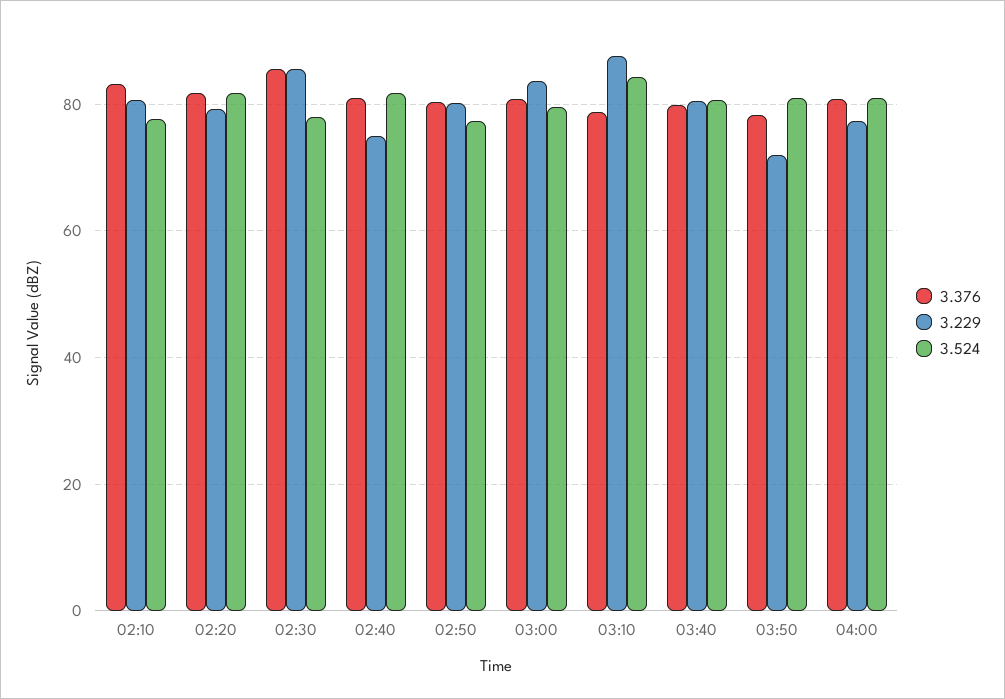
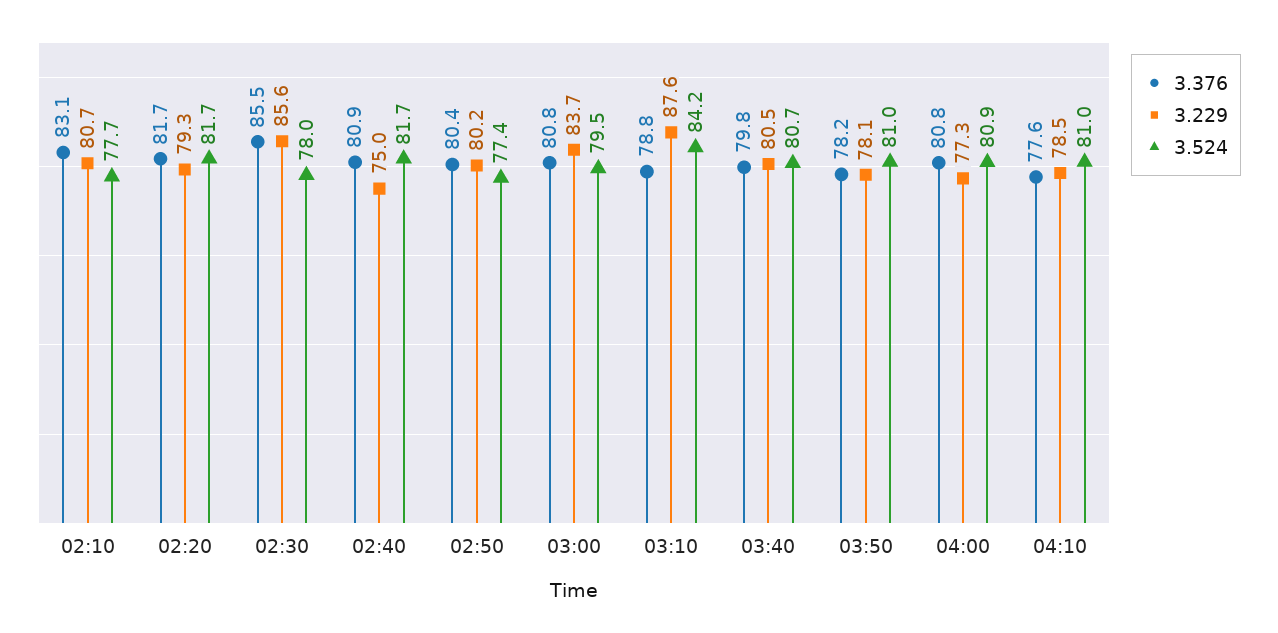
3.229, 03:50: 72 -> 78.1
3.376, 04:10: none -> 77.6
3.229, 04:10: none -> 78.5
3.524, 04:10: none -> 81

